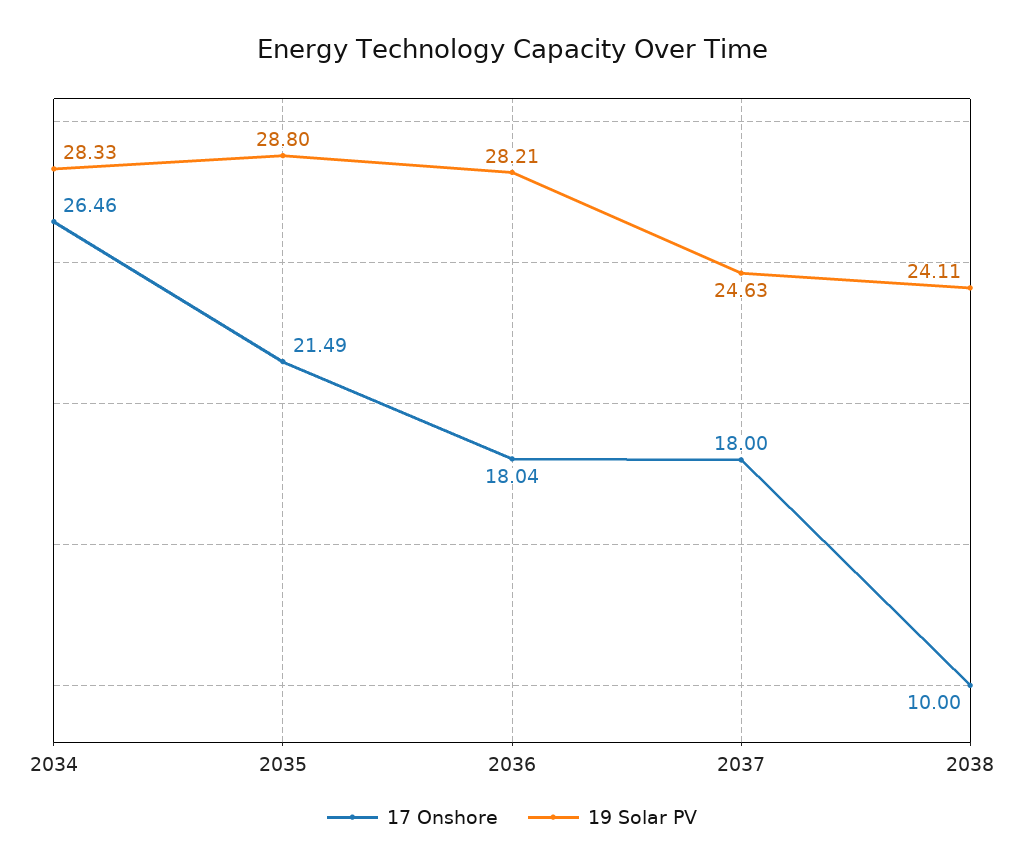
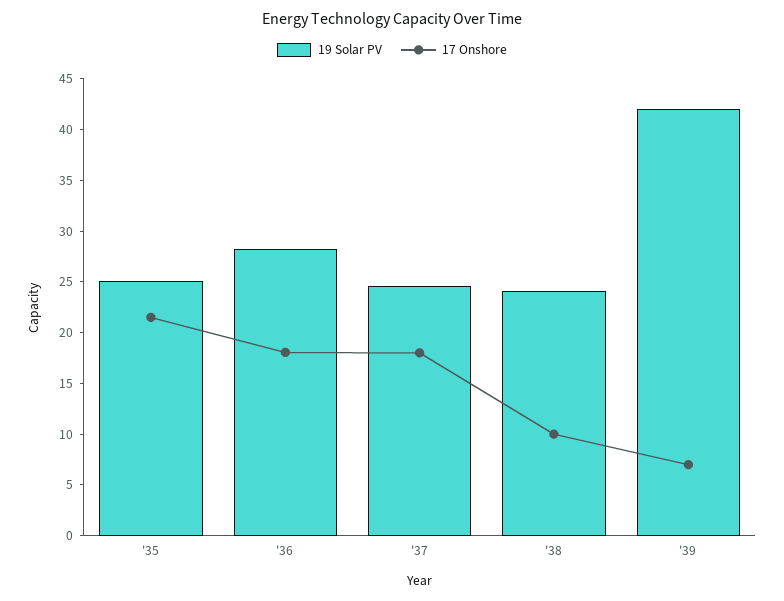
17 Onshore, 2034: 26.46 -> none
19 Solar PV, 2034: 28.33 -> none
19 Solar PV, 2035: 28.8 -> 25
19 Solar PV, '39: none -> 42
17 Onshore, '39: none -> 7

